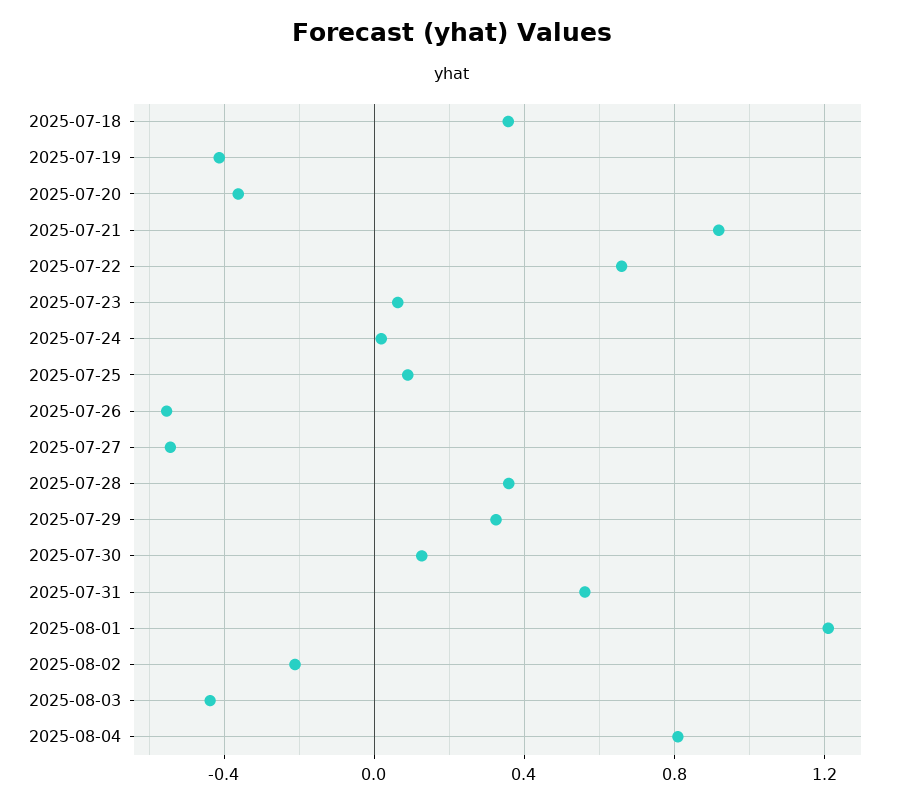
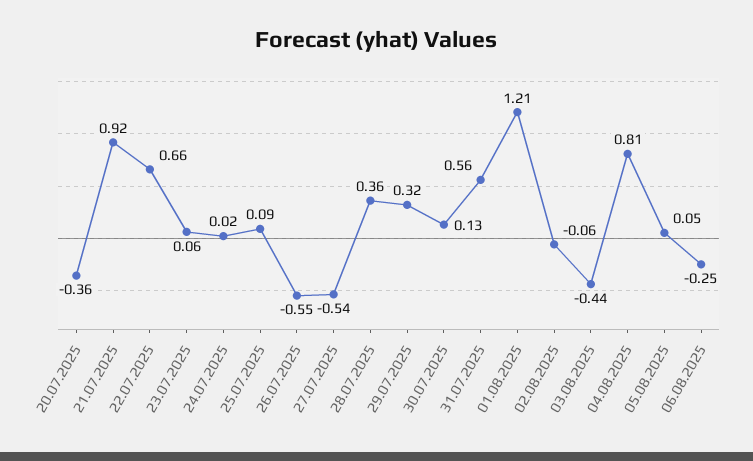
2025-07-18: 0.35 -> none
2025-07-19: -0.4 -> none
2025-08-02: -0.2 -> -0.06
05.08.2025: none -> 0.05
06.08.2025: none -> -0.25

